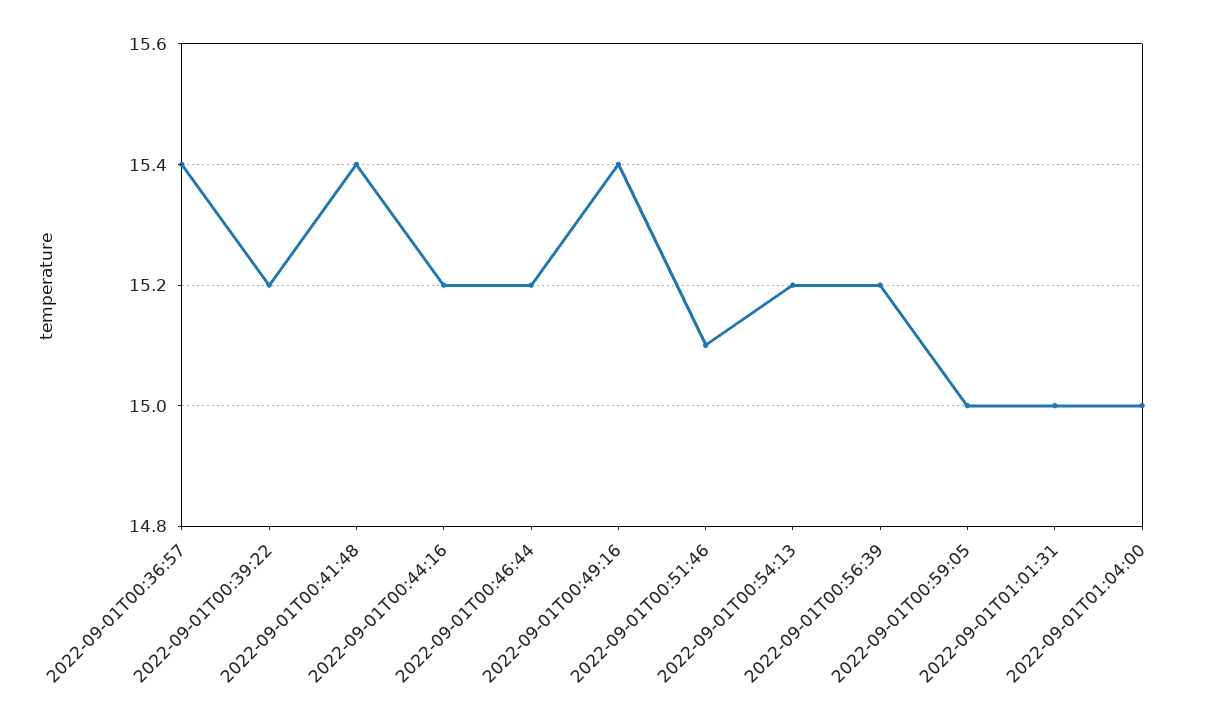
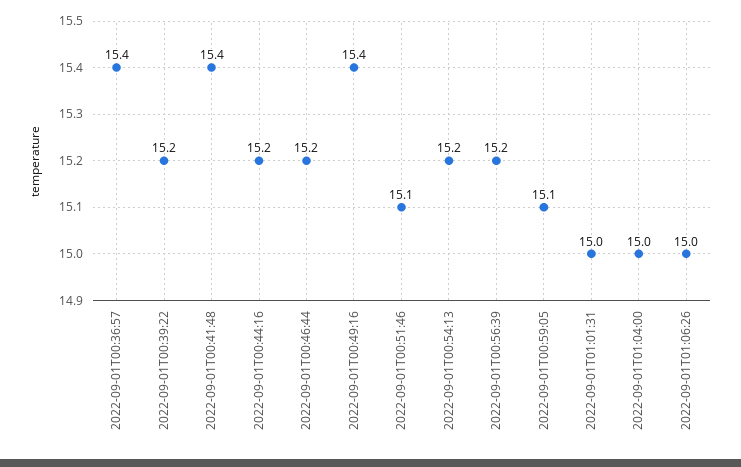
2022-09-01T00:59:05: 15 -> 15.1
2022-09-01T01:06:26: none -> 15

